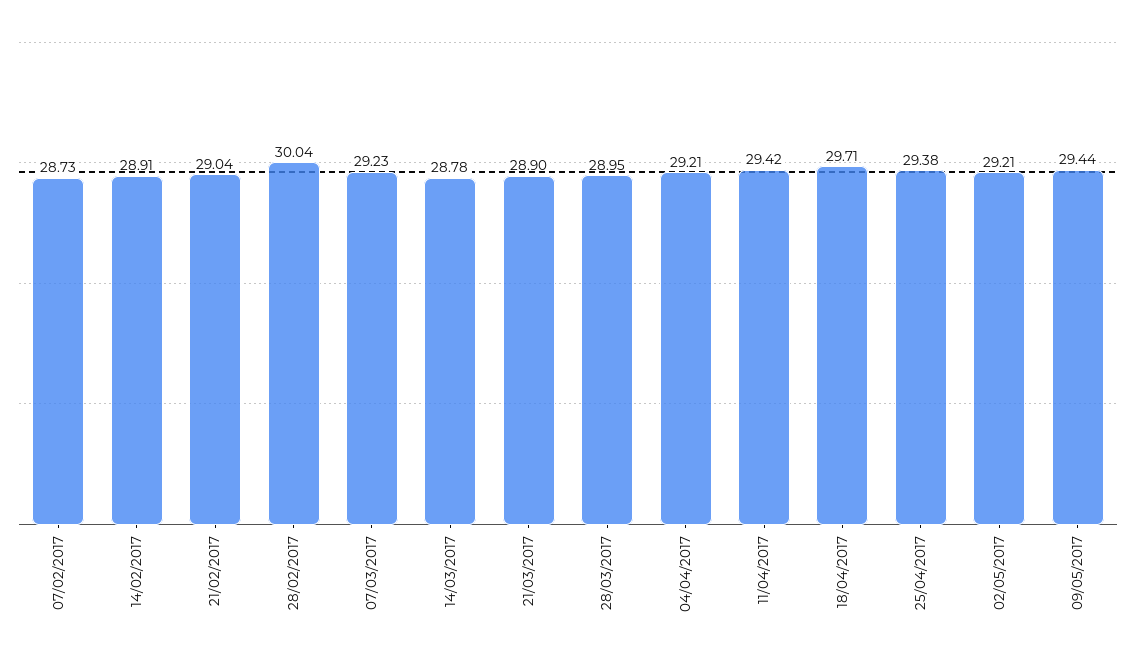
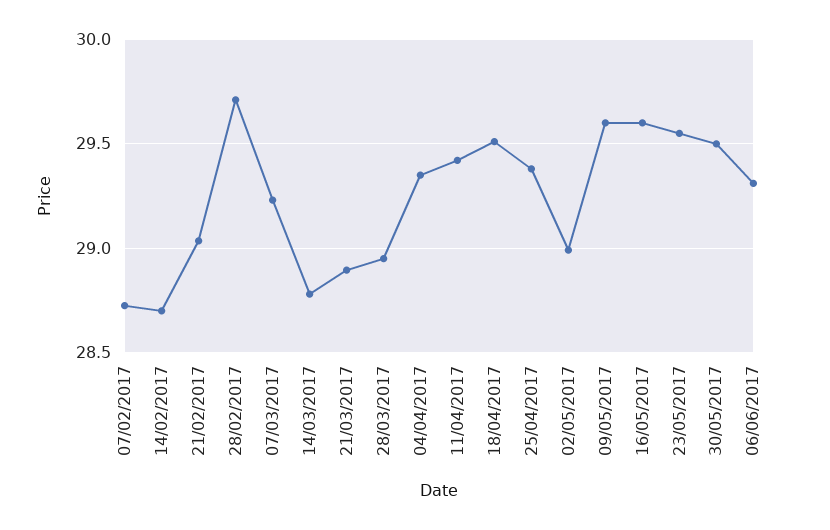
14/02/2017: 28.91 -> 28.7
28/02/2017: 30.04 -> 29.7
04/04/2017: 29.21 -> 29.35
18/04/2017: 29.71 -> 29.5
02/05/2017: 29.21 -> 29
09/05/2017: 29.44 -> 29.6
16/05/2017: none -> 29.6
23/05/2017: none -> 29.55
30/05/2017: none -> 29.5
06/06/2017: none -> 29.3

